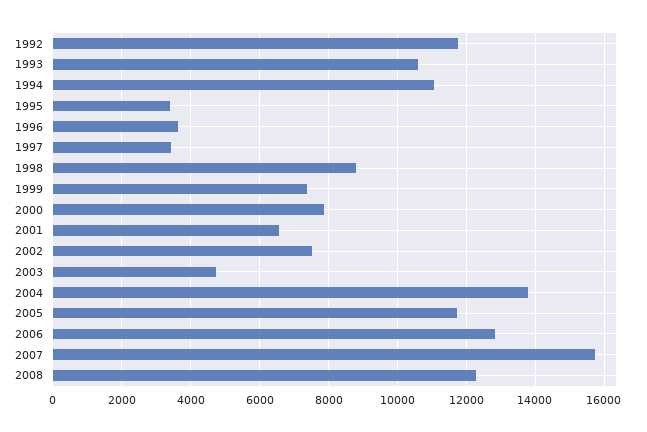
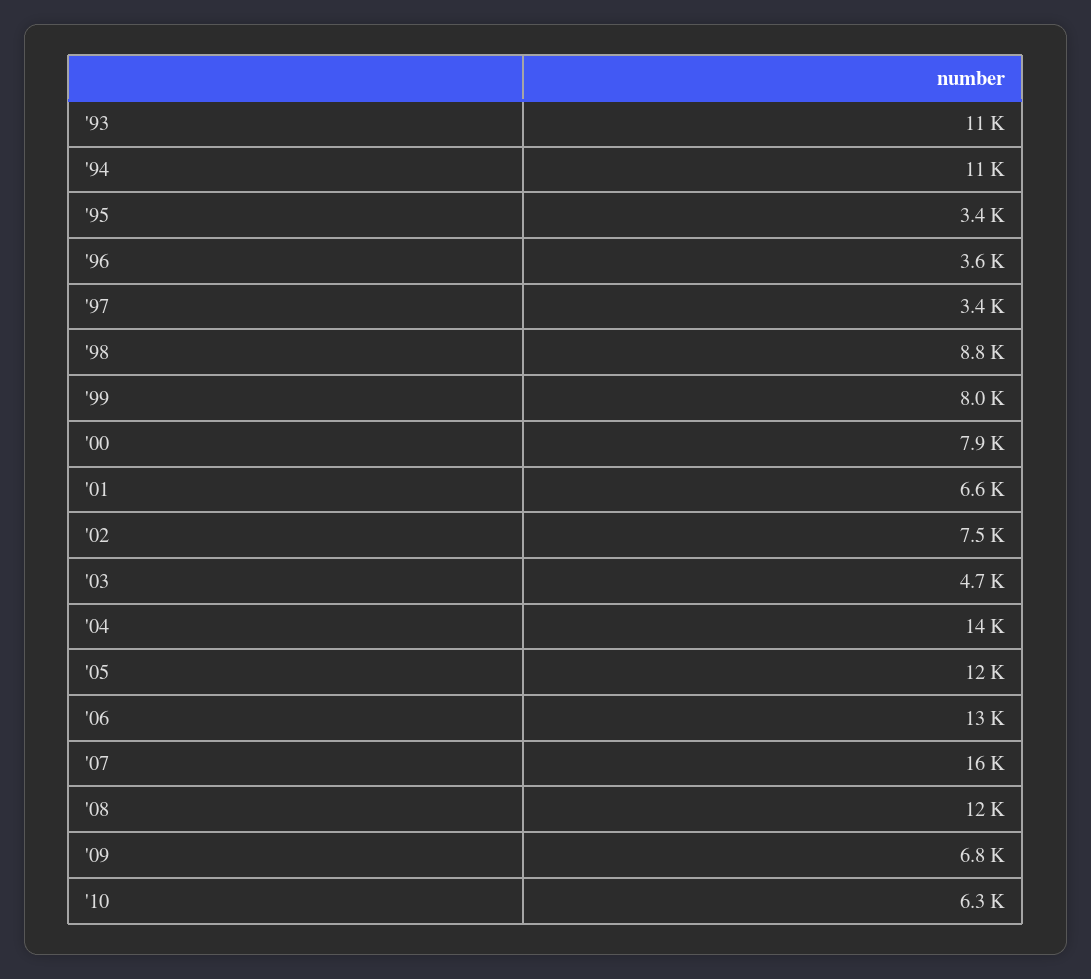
1992: 11800 -> none
1999: 7400 -> 8000
'09: none -> 6800
'10: none -> 6300

